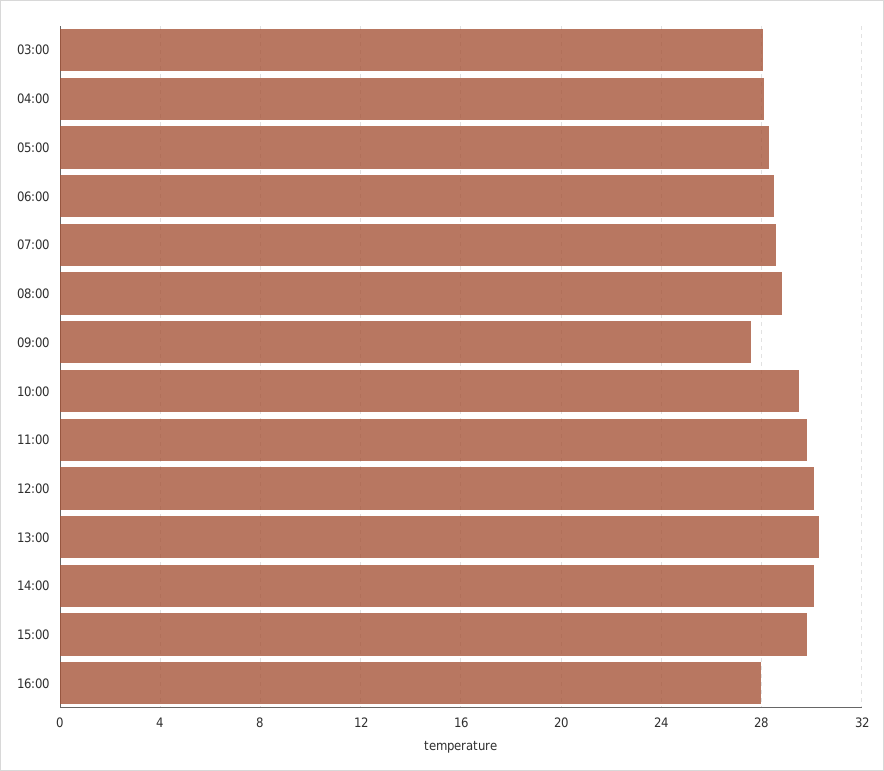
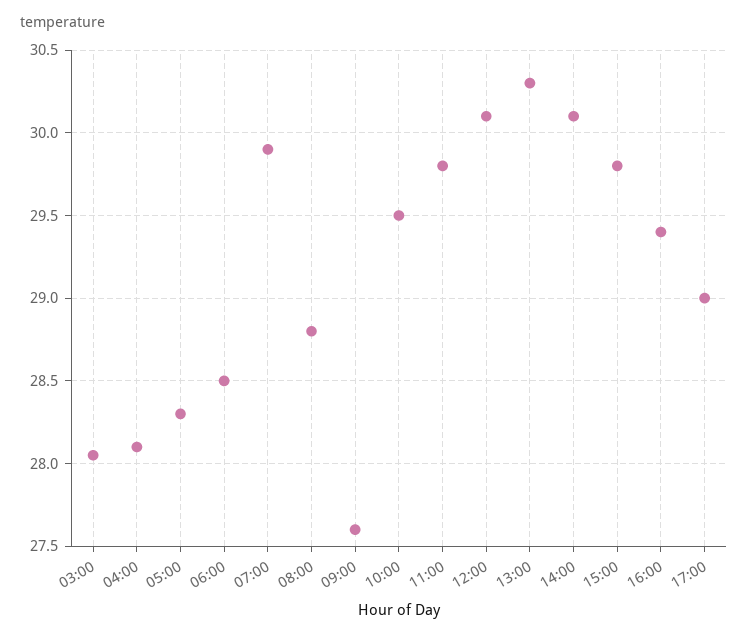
07:00: 28.5 -> 29.9
16:00: 28 -> 29.4
17:00: none -> 29

